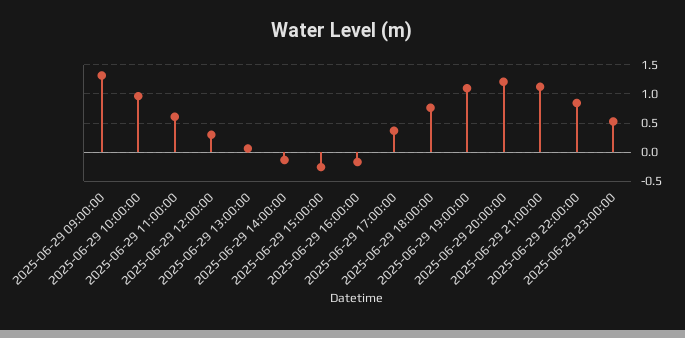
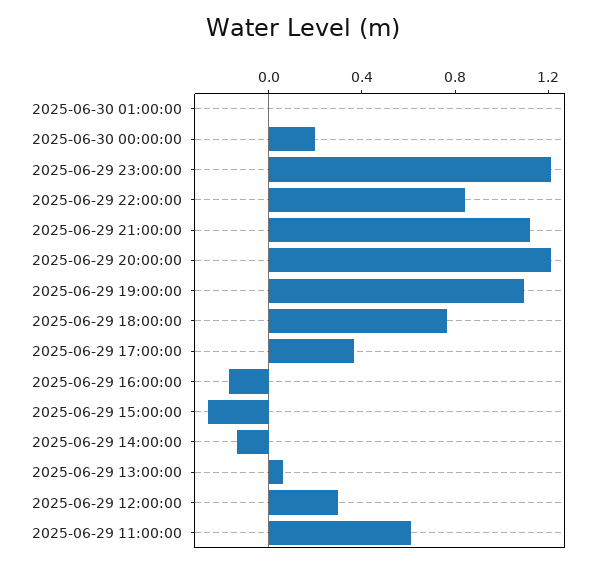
2025-06-29 09:00:00: 1.25 -> none
2025-06-29 10:00:00: 1 -> none
2025-06-29 23:00:00: 0.5 -> 1.2
2025-06-30 01:00:00: none -> 0
2025-06-30 00:00:00: none -> 0.2

